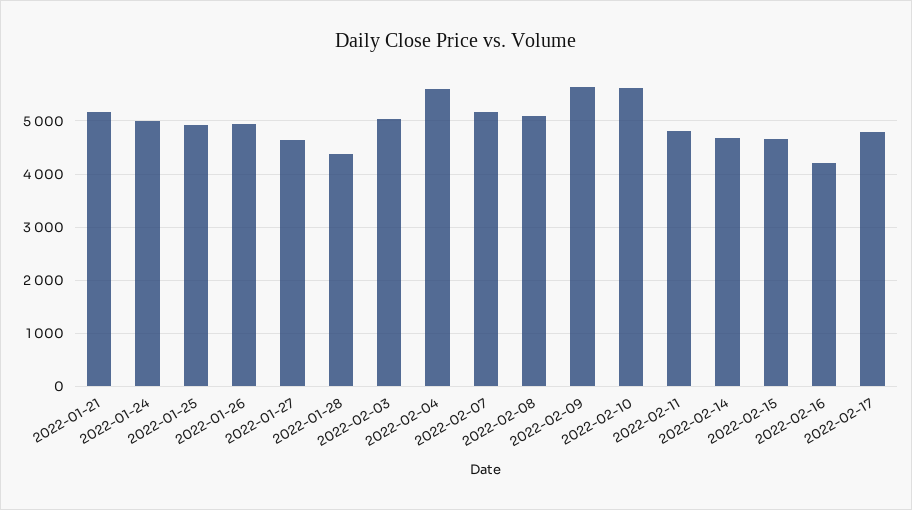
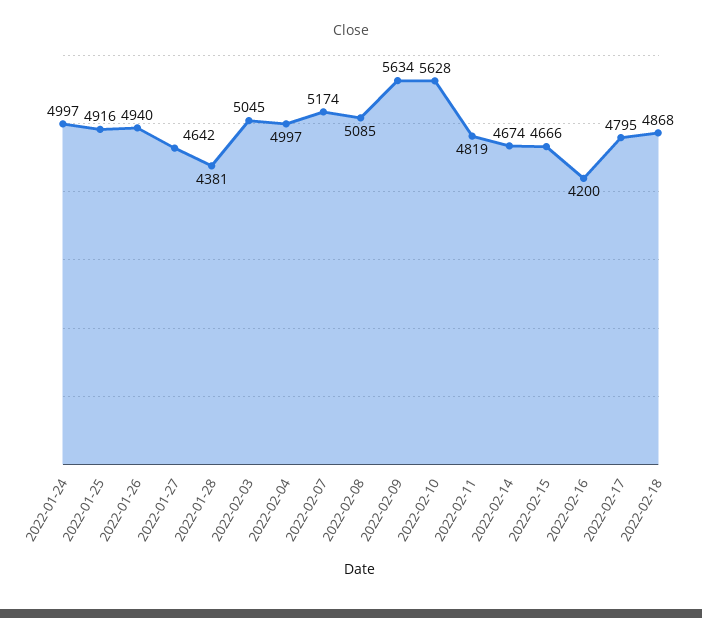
2022-01-21: 5200 -> none
2022-02-04: 5600 -> 4997
2022-02-18: none -> 4868

